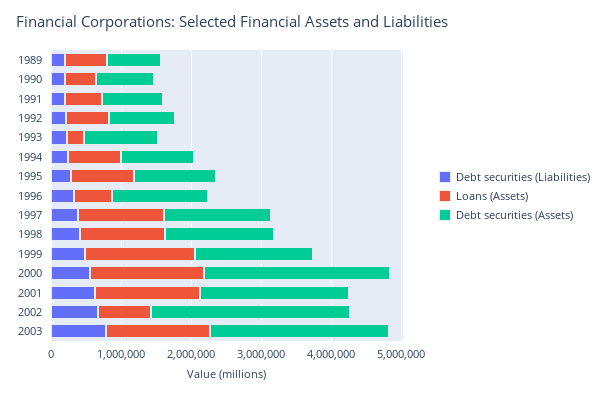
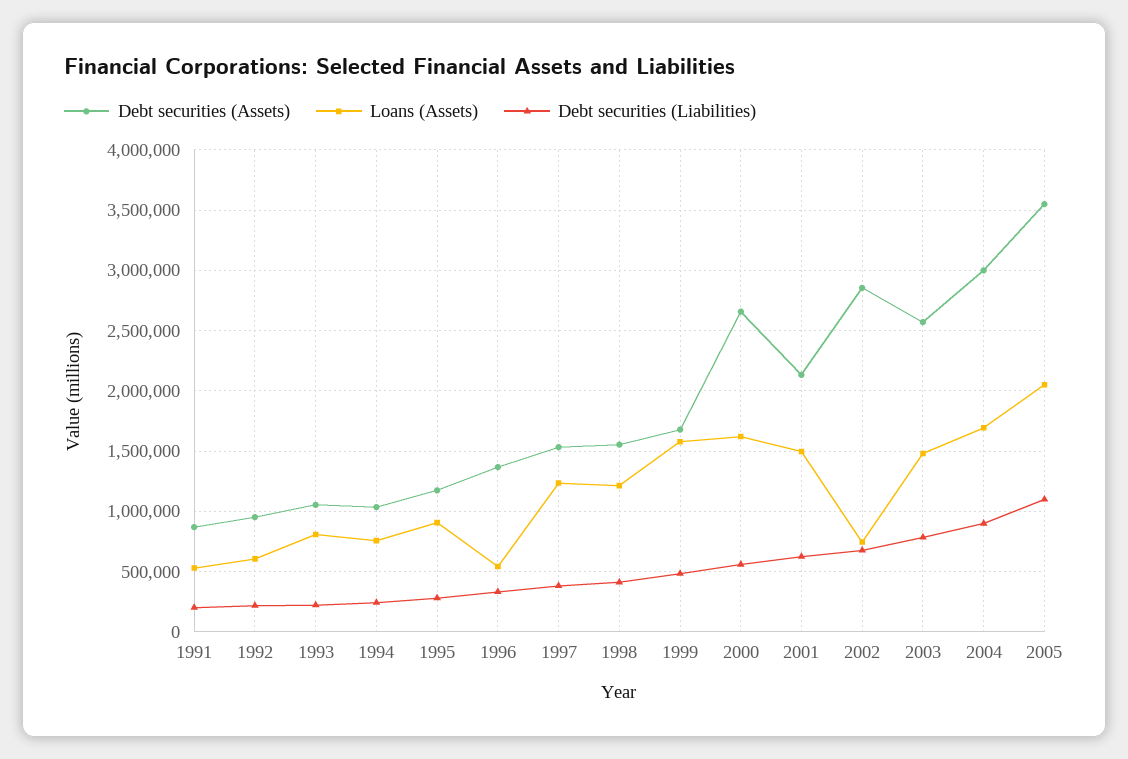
Debt securities (Liabilities), 1989: 200000 -> none
Loans (Assets), 1989: 600000 -> none
Debt securities (Assets), 1989: 800000 -> none
Debt securities (Liabilities), 1990: 200000 -> none
Loans (Assets), 1990: 400000 -> none
Debt securities (Assets), 1990: 800000 -> none
Loans (Assets), 1993: 200000 -> 800000
Debt securities (Assets), 2004: none -> 3000000
Loans (Assets), 2004: none -> 1700000
Debt securities (Liabilities), 2004: none -> 900000
Debt securities (Assets), 2005: none -> 3550000
Loans (Assets), 2005: none -> 2050000
Debt securities (Liabilities), 2005: none -> 1100000

